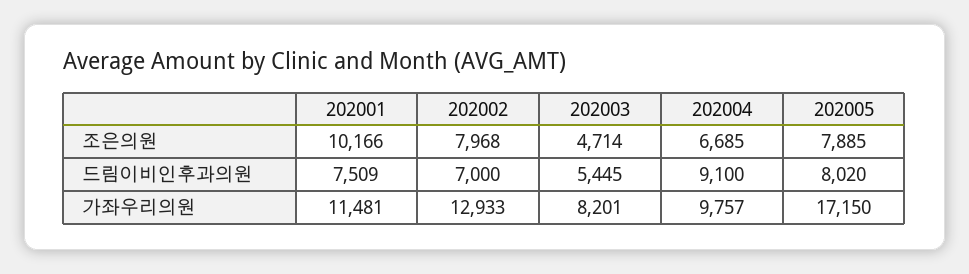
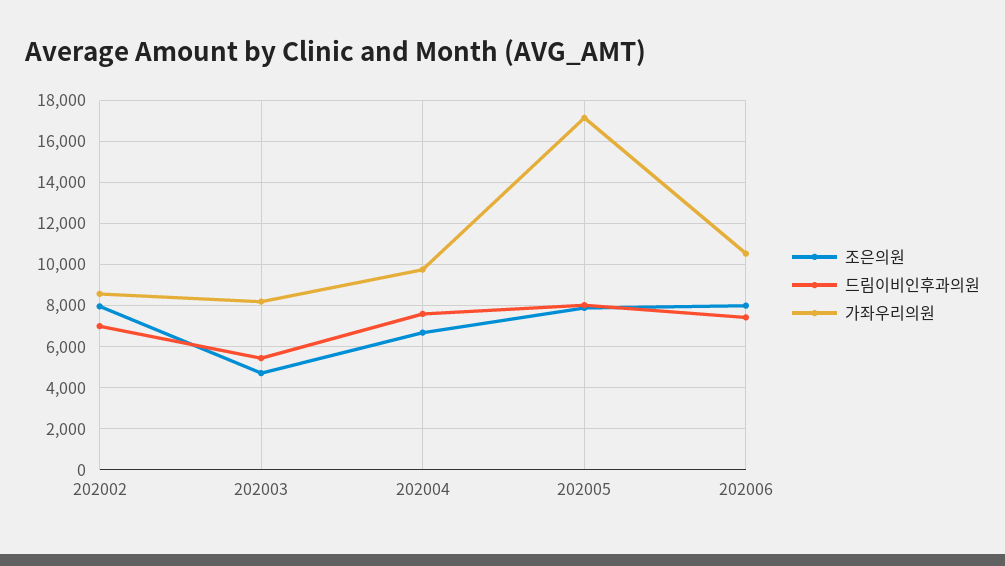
조은의원, 202001: 10166 -> none
드림이비인후과의원, 202001: 7509 -> none
드림이비인후과의원, 202004: 9100 -> 7500
가좌우리의원, 202001: 11481 -> none
가좌우리의원, 202002: 12933 -> 8500
조은의원, 202006: none -> 8000
드림이비인후과의원, 202006: none -> 7500
가좌우리의원, 202006: none -> 10500

